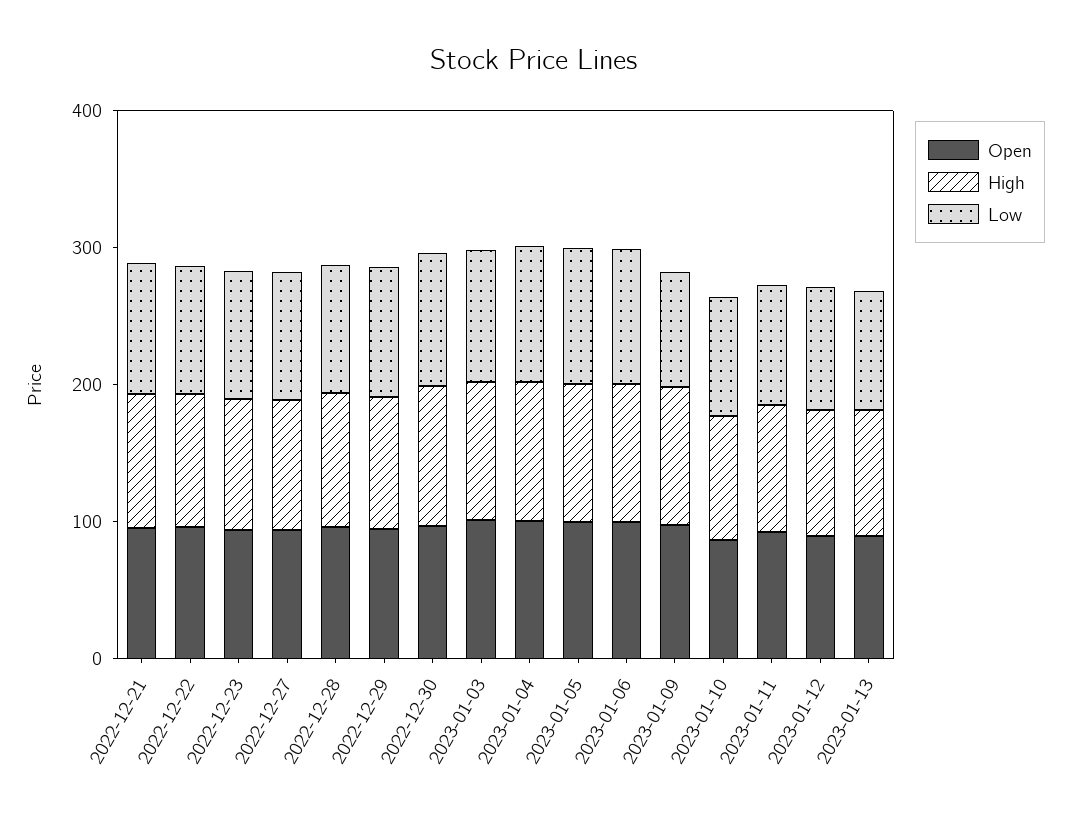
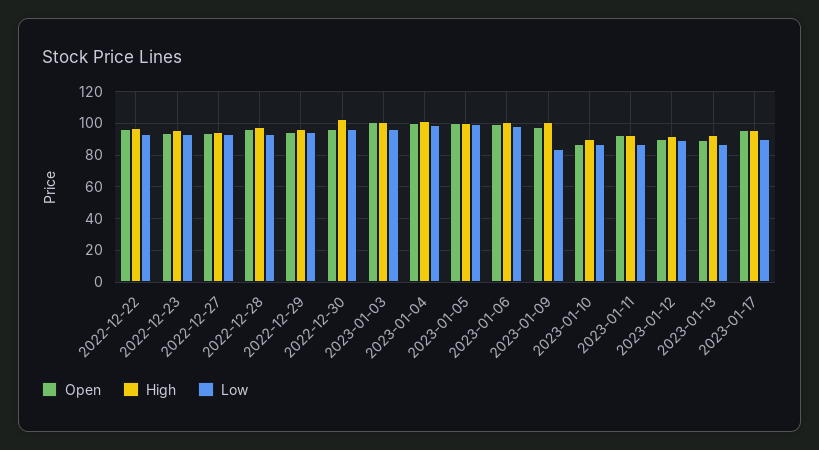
Open, 2022-12-21: 100 -> none
High, 2022-12-21: 100 -> none
Low, 2022-12-21: 100 -> none
Open, 2023-01-17: none -> 95
High, 2023-01-17: none -> 95
Low, 2023-01-17: none -> 90

